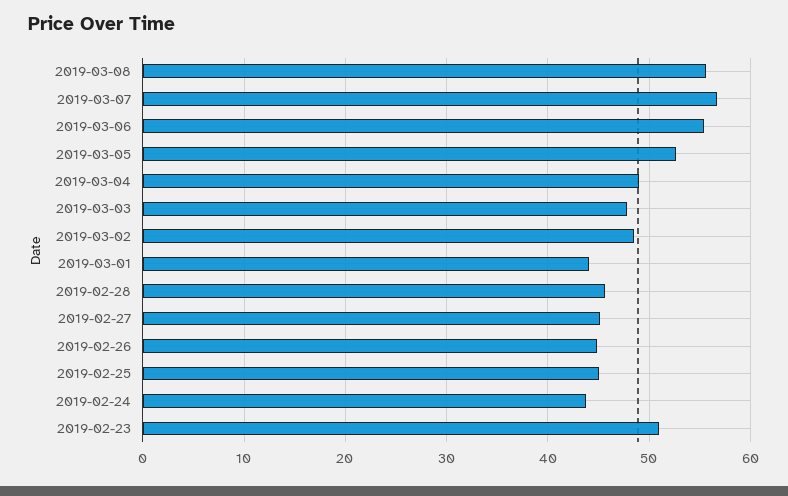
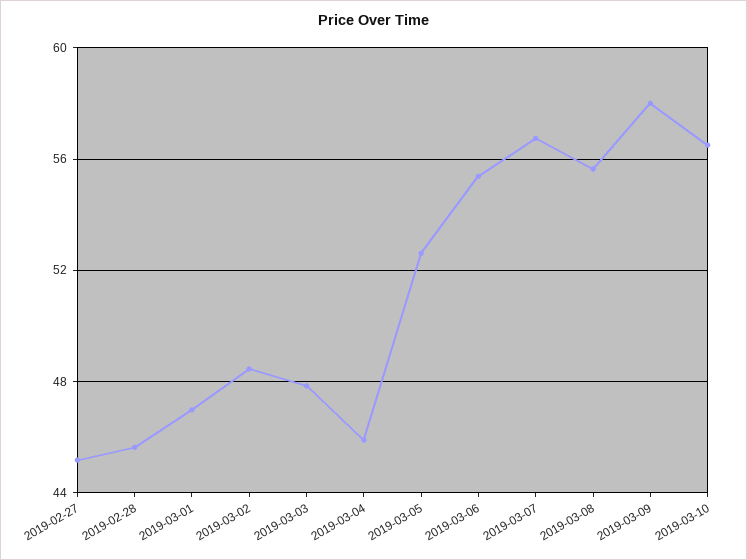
2019-03-04: 49 -> 46
2019-03-01: 44 -> 47
2019-02-26: 45 -> none
2019-02-25: 45 -> none
2019-02-24: 44 -> none
2019-02-23: 51 -> none
2019-03-09: none -> 58
2019-03-10: none -> 56.5

